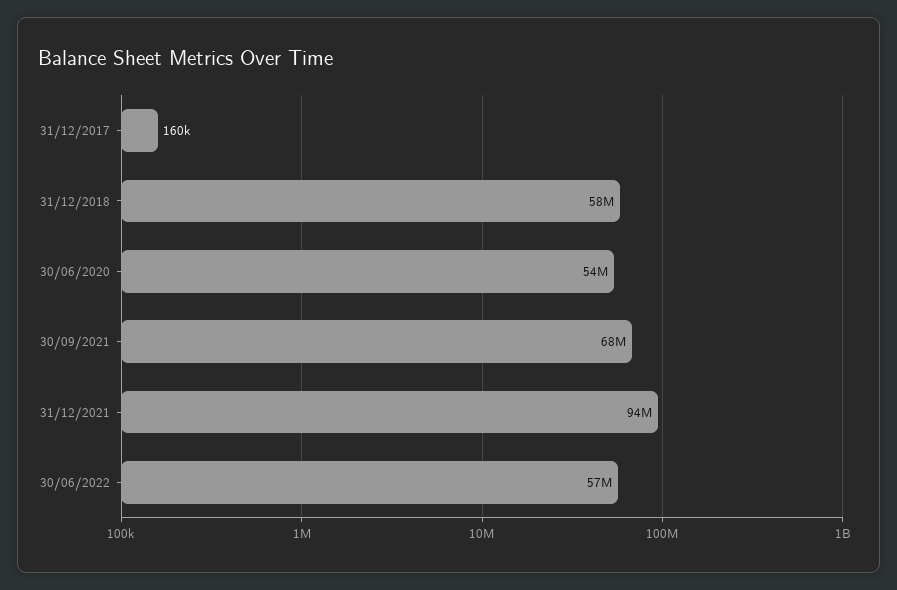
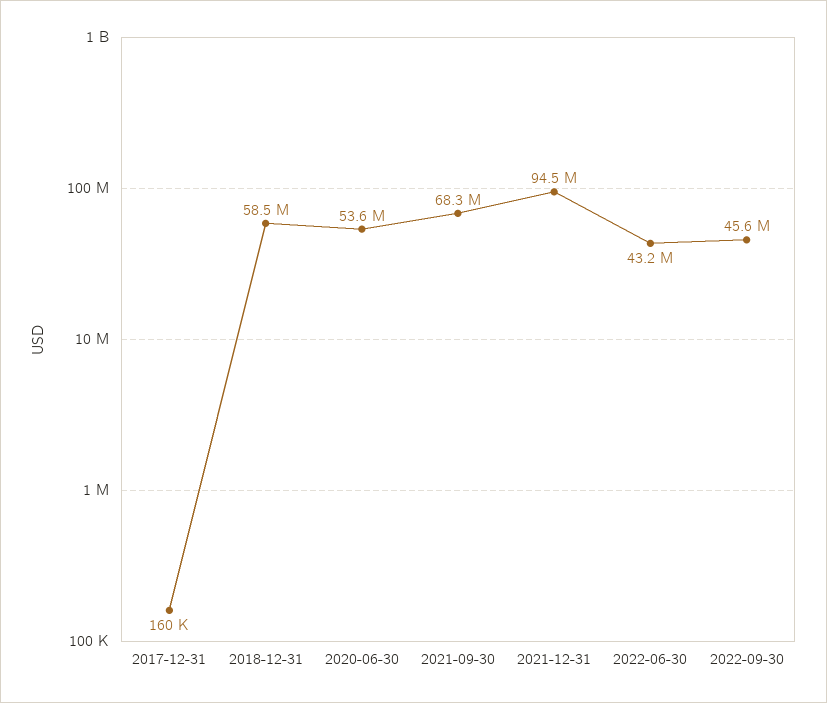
30/06/2022: 57000000 -> 43200000
2022-09-30: none -> 45600000

